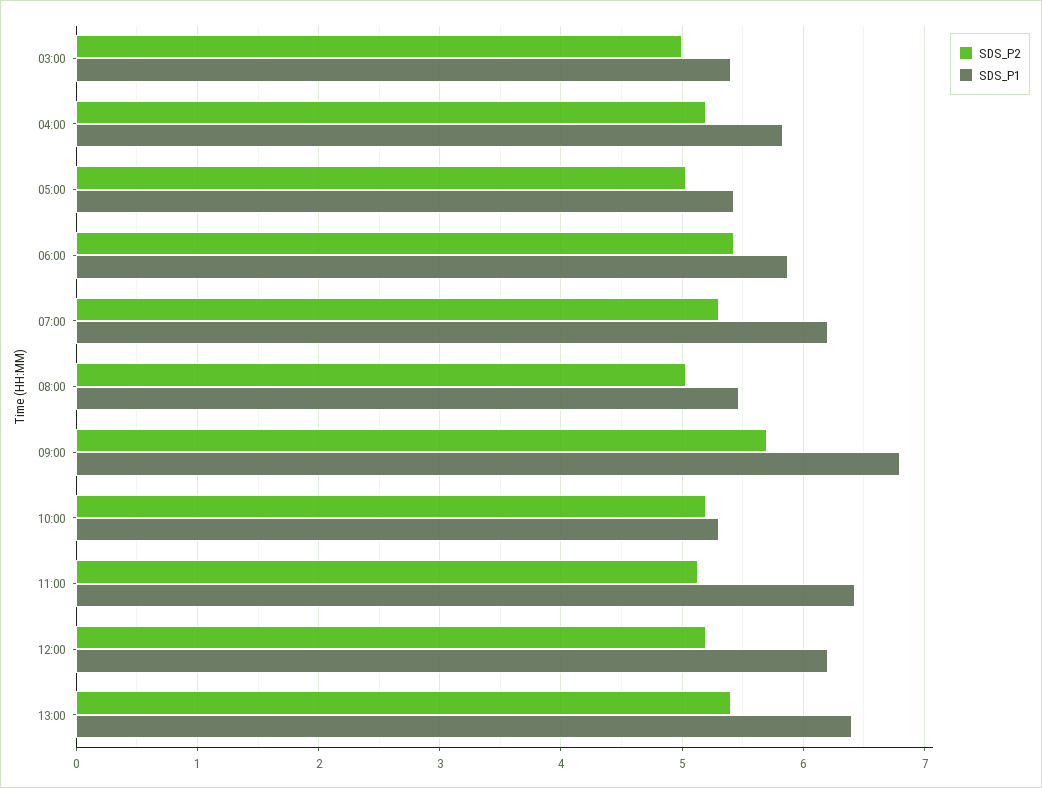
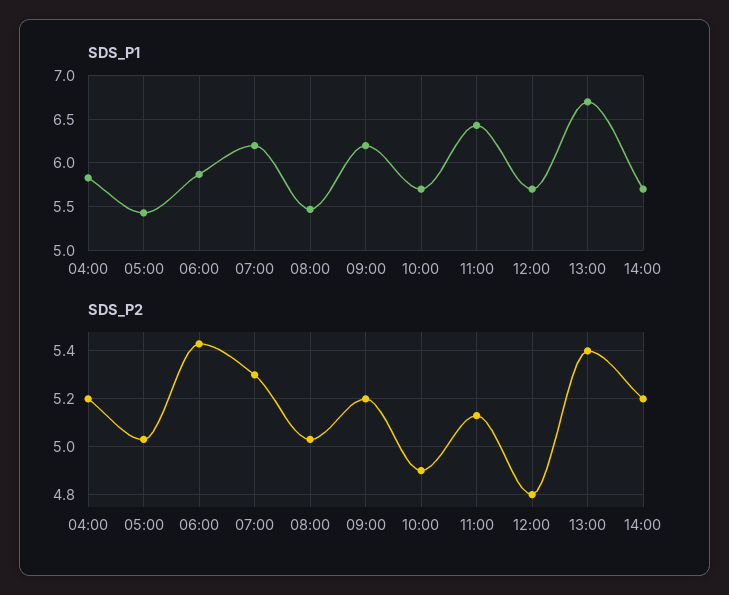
SDS_P2, 03:00: 5 -> none
SDS_P1, 03:00: 5.4 -> none
SDS_P2, 09:00: 5.7 -> 5.2
SDS_P1, 09:00: 6.8 -> 6.2
SDS_P2, 10:00: 5.2 -> 4.9
SDS_P1, 10:00: 5.3 -> 5.7
SDS_P2, 12:00: 5.2 -> 4.8
SDS_P1, 12:00: 6.2 -> 5.7
SDS_P1, 13:00: 6.4 -> 6.7
SDS_P1, 14:00: none -> 5.7
SDS_P2, 14:00: none -> 5.2

